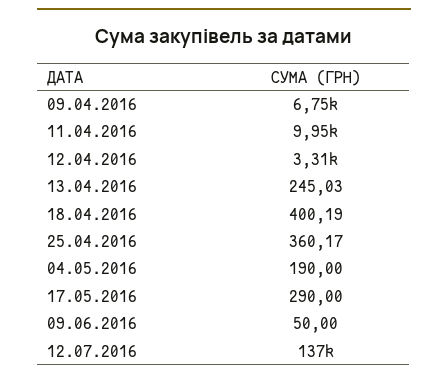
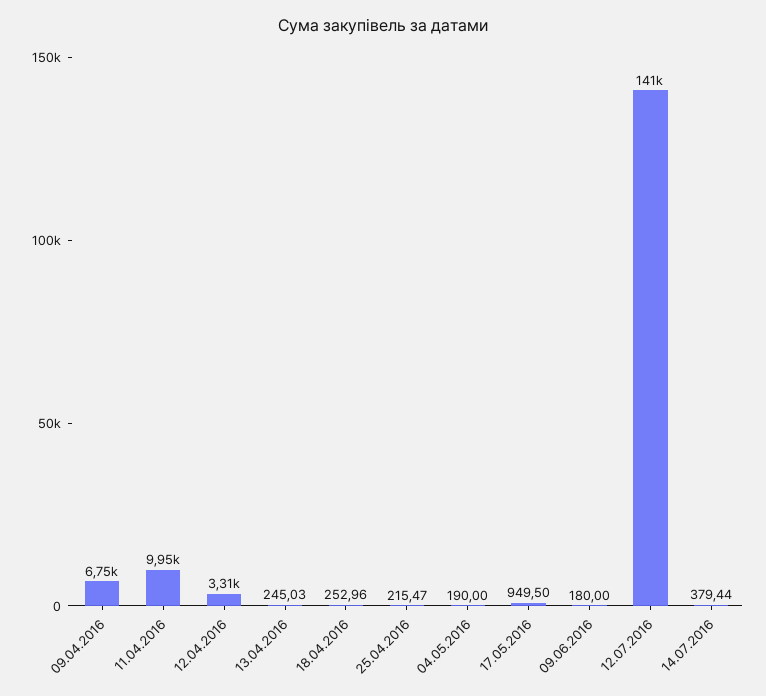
18.04.2016: 400.19 -> 252.96
25.04.2016: 360.17 -> 215.47
17.05.2016: 290 -> 949.5
09.06.2016: 50 -> 180
12.07.2016: 137000 -> 141000
14.07.2016: none -> 379.44

